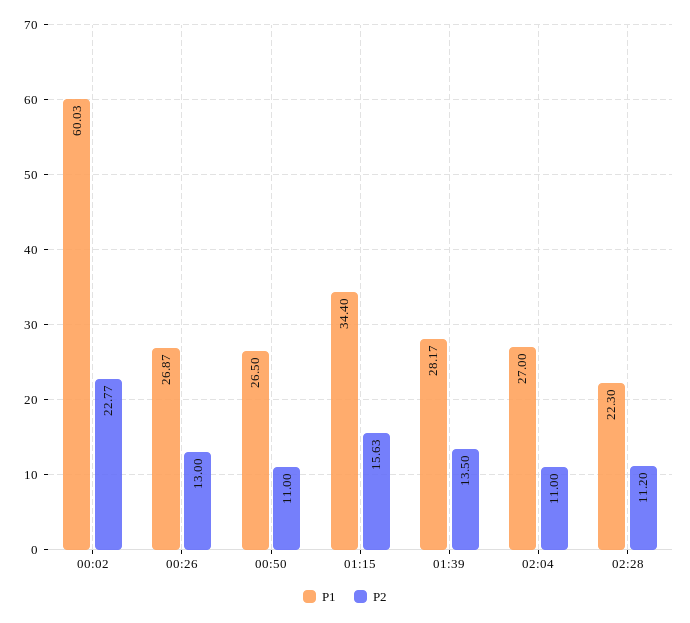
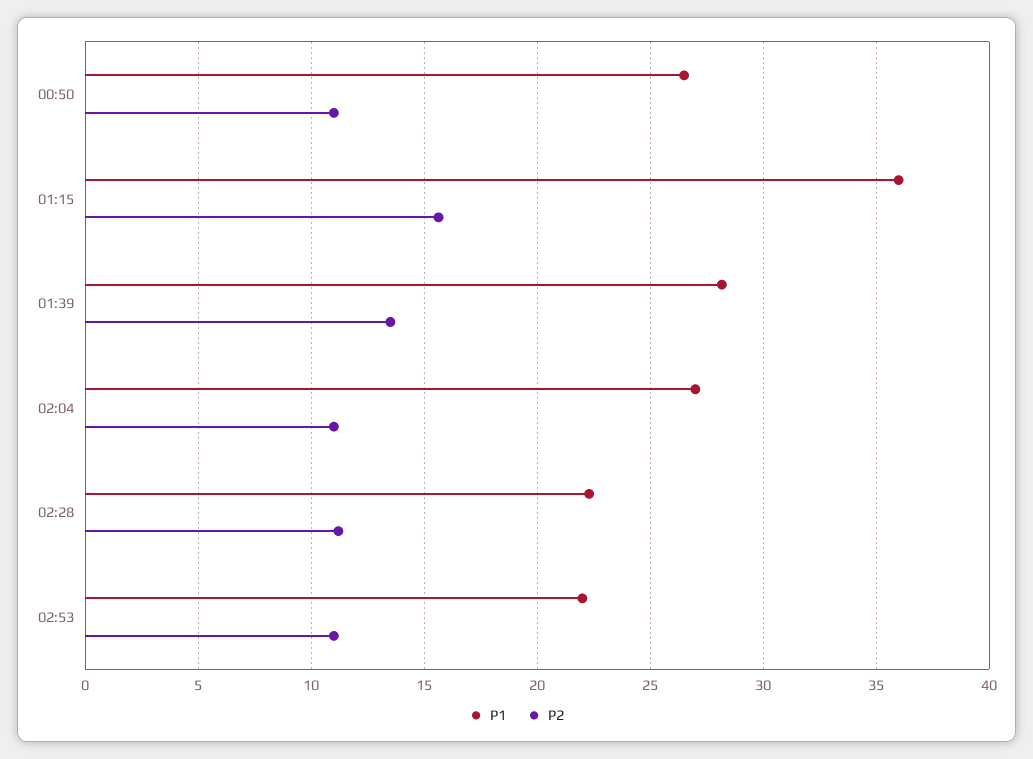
P1, 00:02: 60.03 -> none
P2, 00:02: 22.77 -> none
P1, 00:26: 26.87 -> none
P2, 00:26: 13 -> none
P1, 01:15: 34.4 -> 36
P1, 02:53: none -> 22
P2, 02:53: none -> 11

